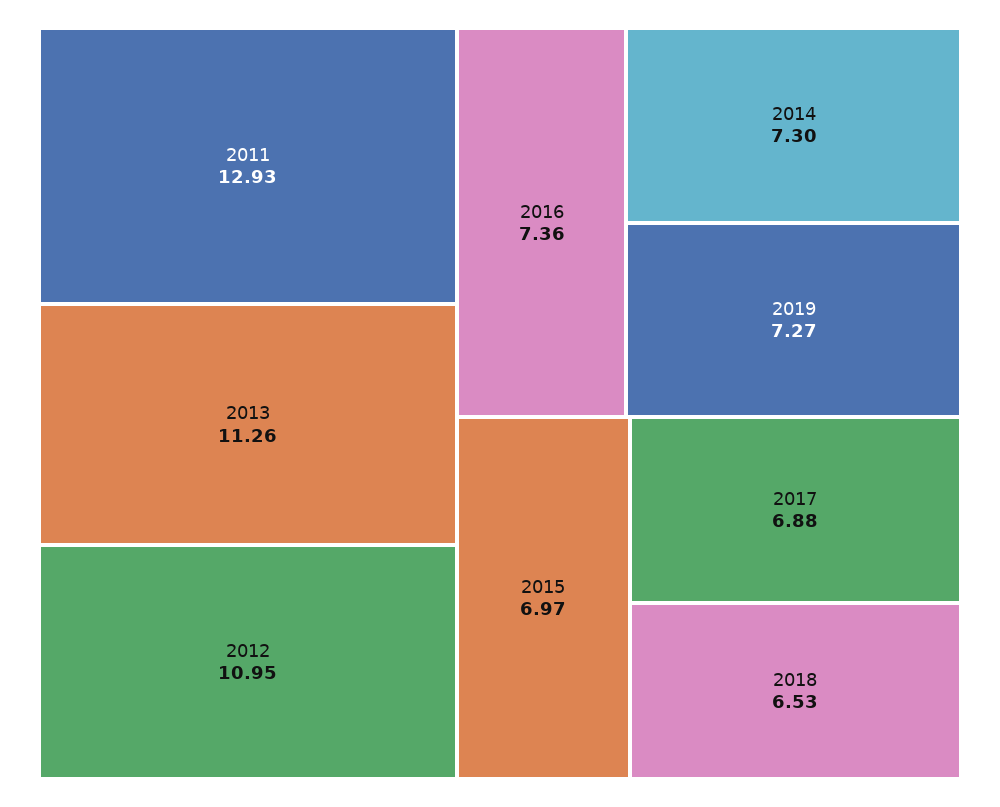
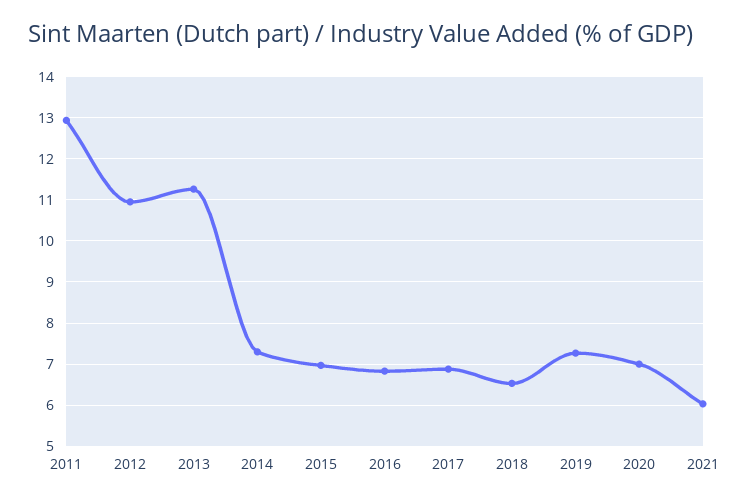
2016: 7.36 -> 6.8
2020: none -> 7
2021: none -> 6

